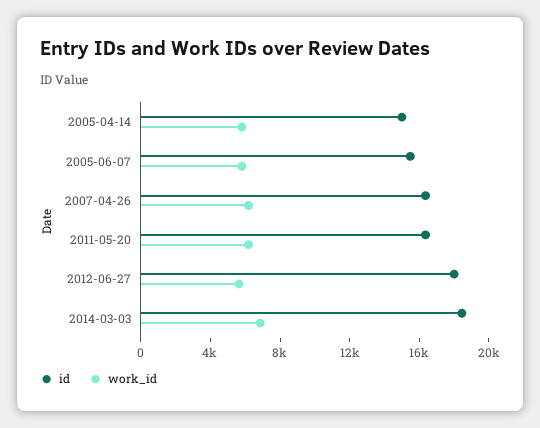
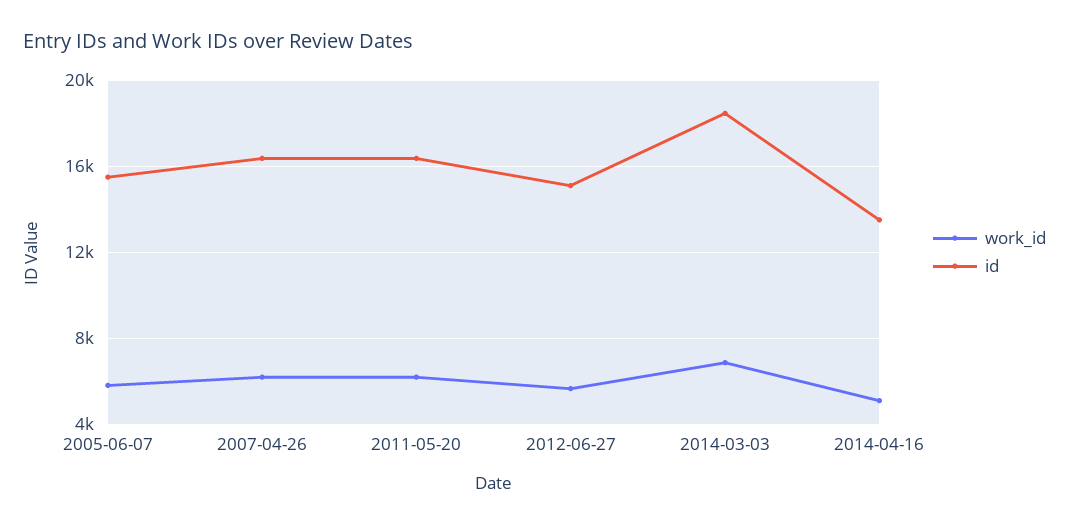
id, 2005-04-14: 15000 -> none
work_id, 2005-04-14: 6000 -> none
id, 2012-06-27: 18000 -> 15000
work_id, 2014-04-16: none -> 5000
id, 2014-04-16: none -> 13500

